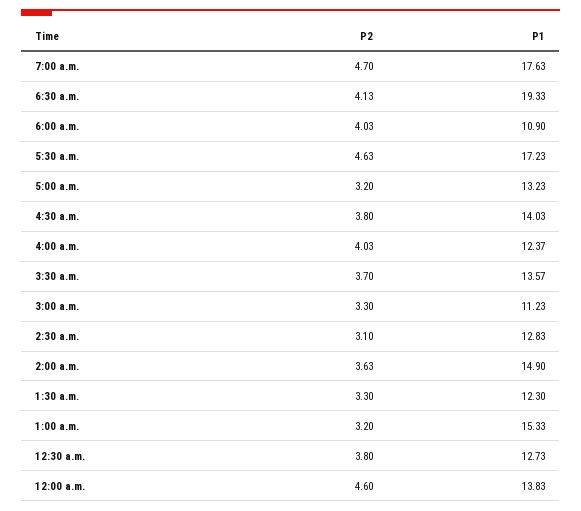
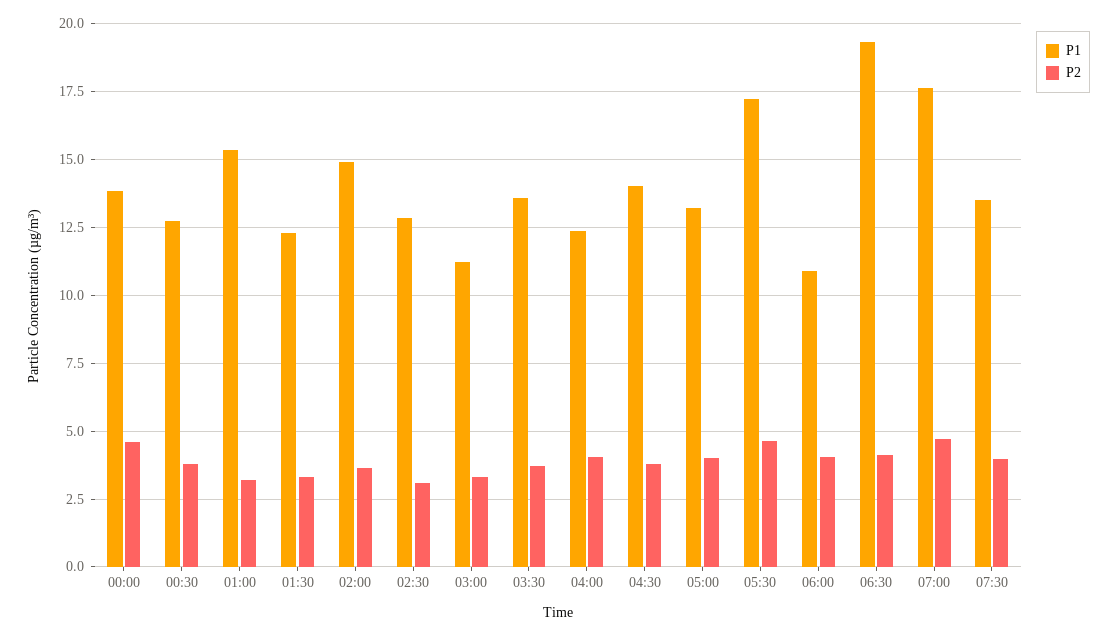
P2, 5:00 a.m.: 3.2 -> 4
P1, 07:30: none -> 13.5
P2, 07:30: none -> 4

